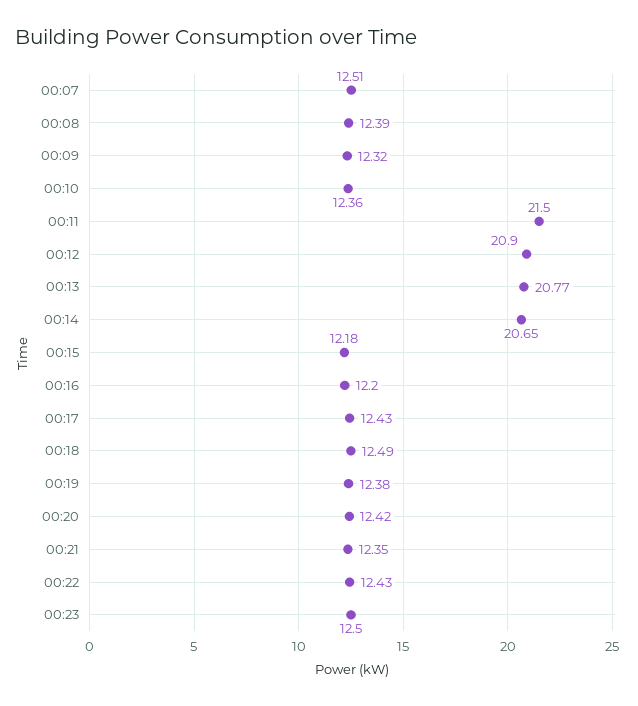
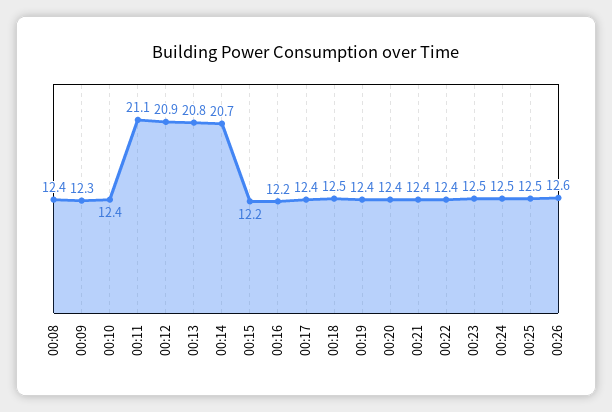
00:07: 12.51 -> none
00:11: 21.5 -> 21.1
00:24: none -> 12.5
00:25: none -> 12.5
00:26: none -> 12.6

